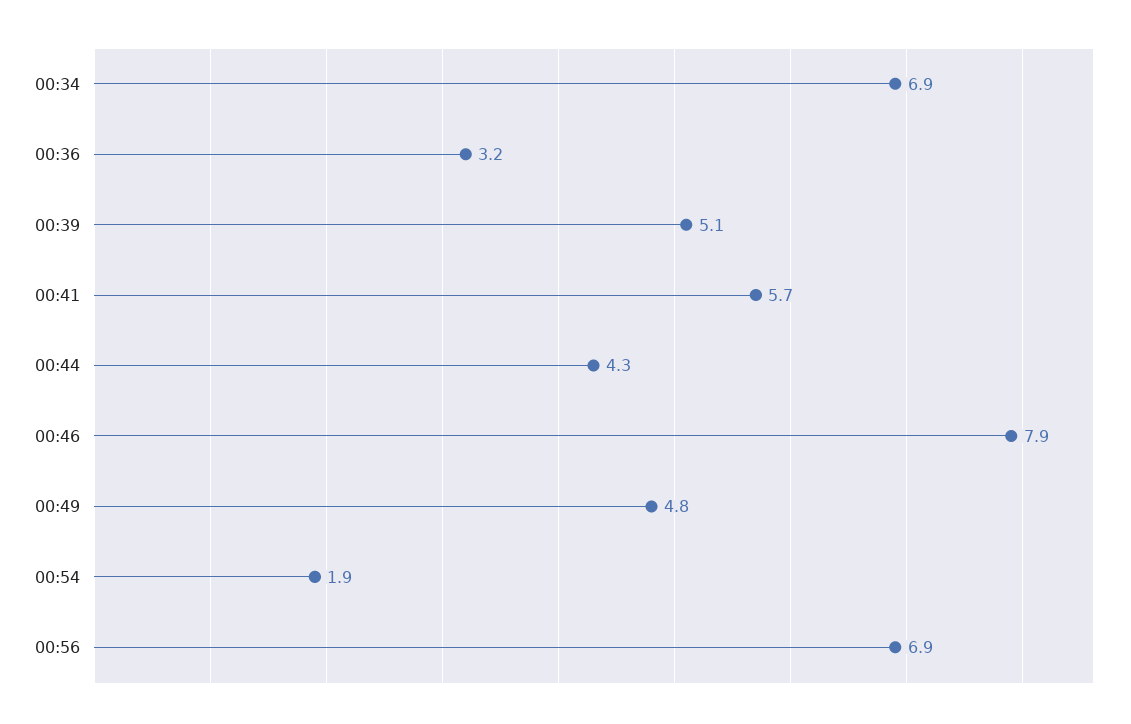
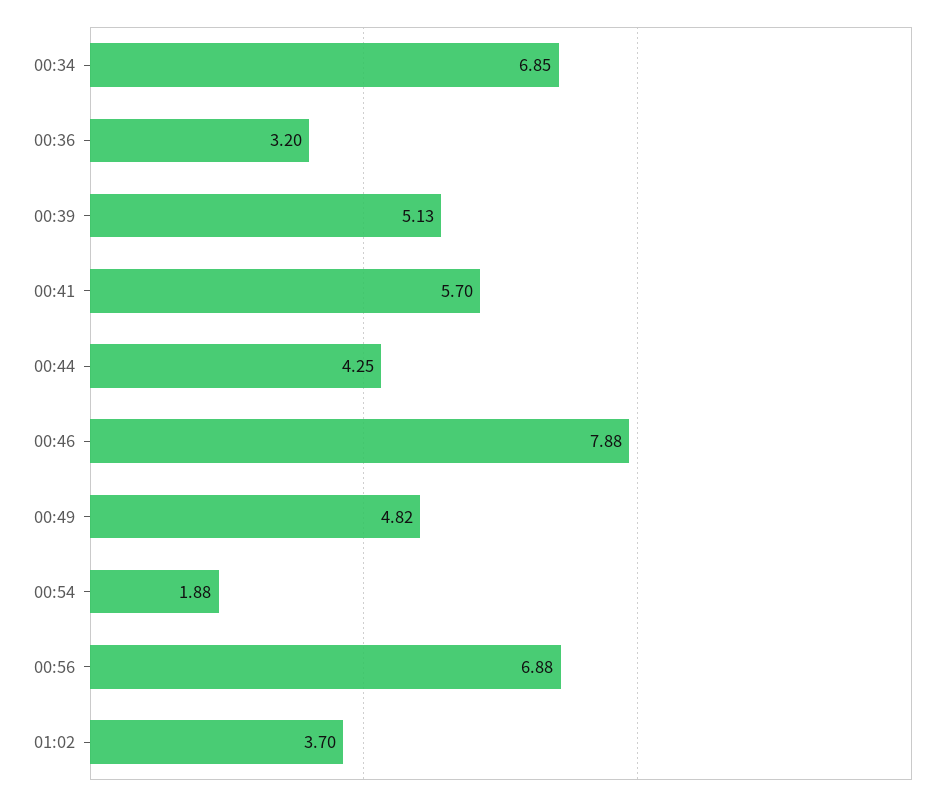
01:02: none -> 3.7

